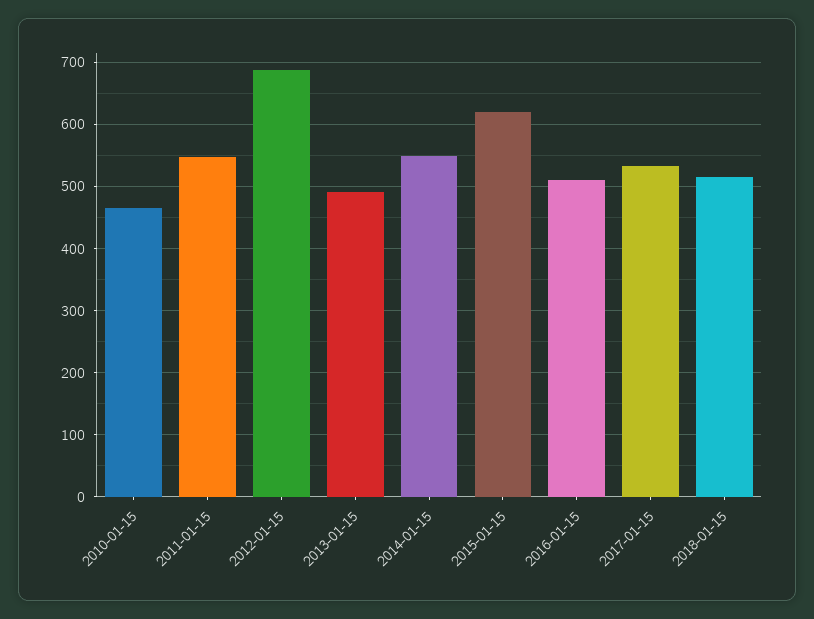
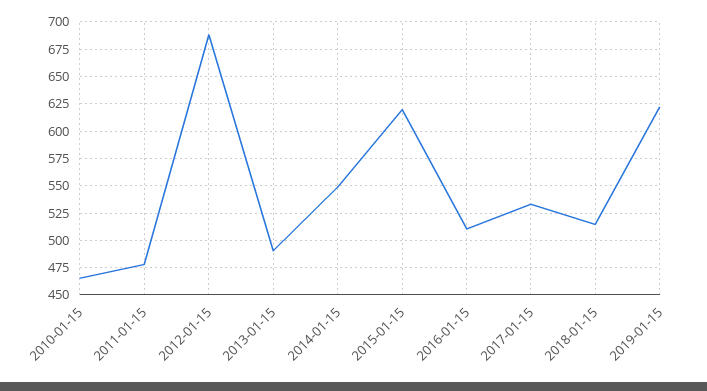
2011-01-15: 550 -> 475
2019-01-15: none -> 625

